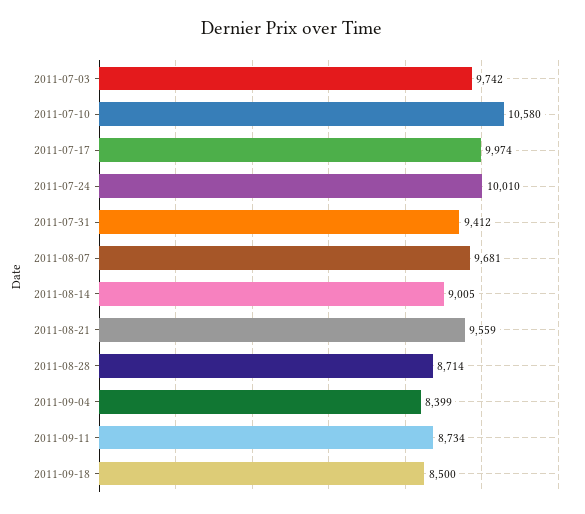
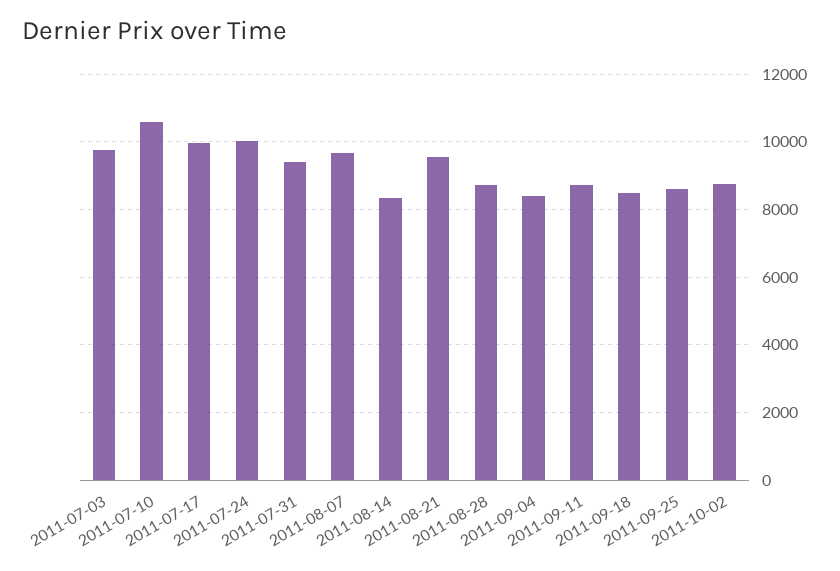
2011-08-14: 9005 -> 8400
2011-09-25: none -> 8600
2011-10-02: none -> 8800

